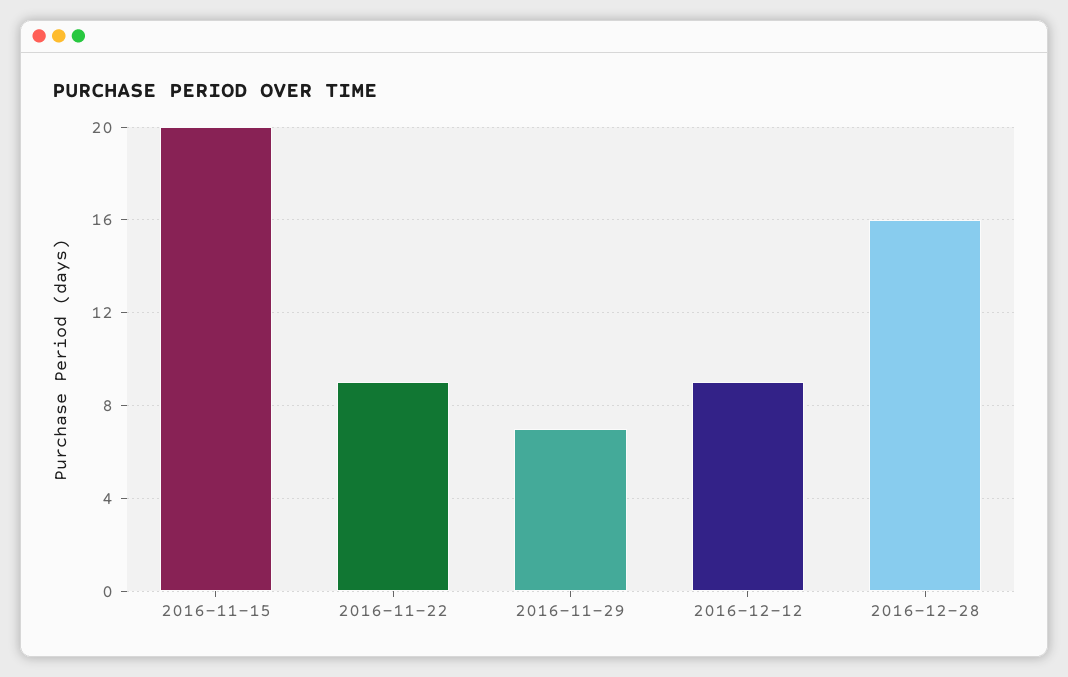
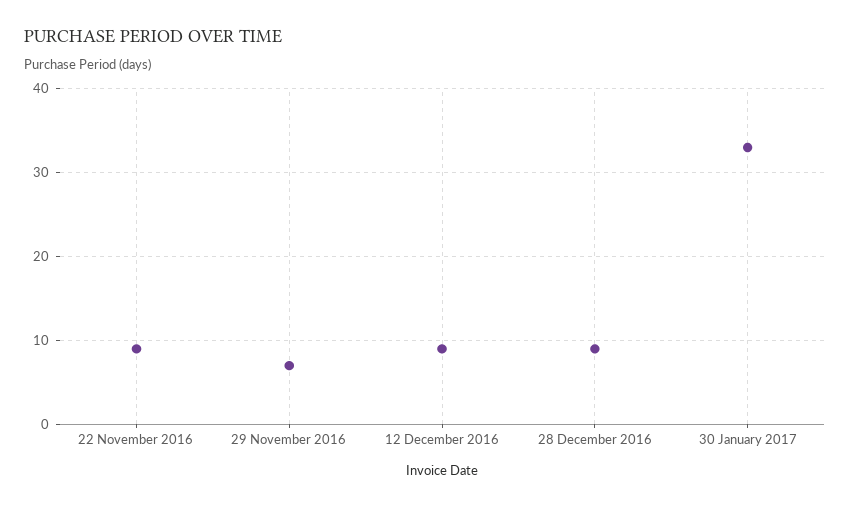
2016-11-15: 20 -> none
2016-12-28: 16 -> 9
30 January 2017: none -> 33

